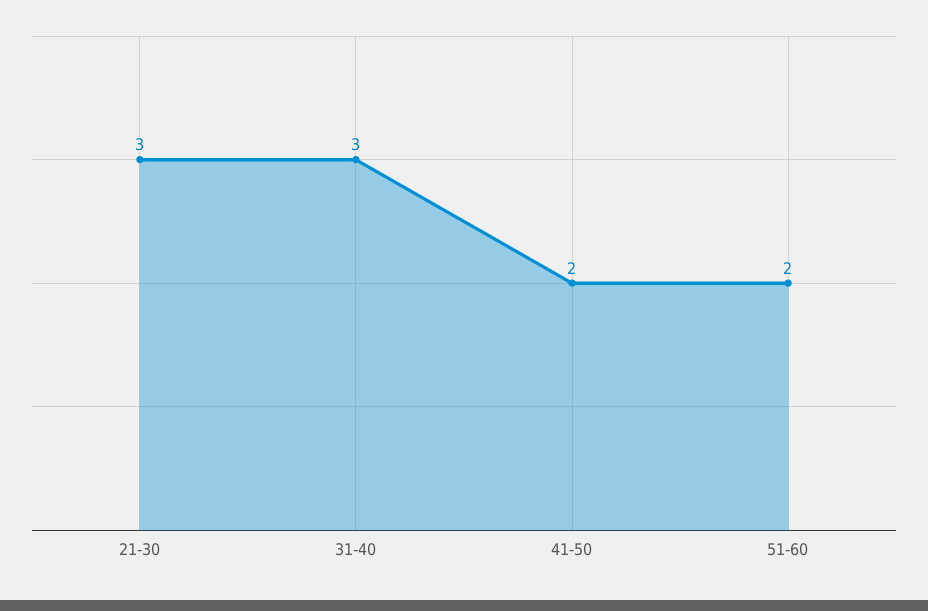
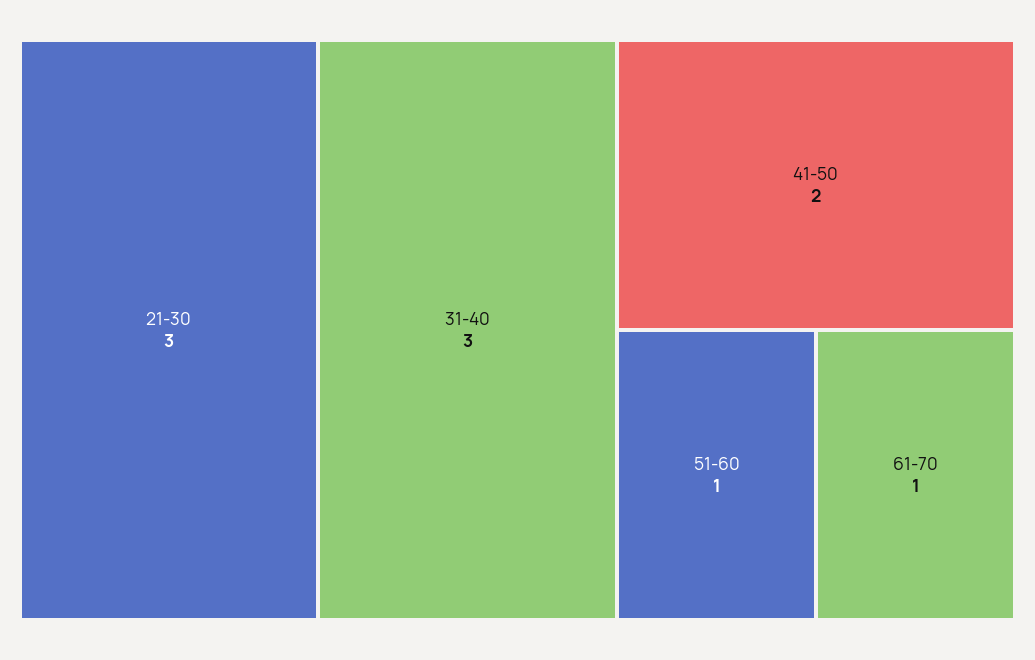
51-60: 2 -> 1
61-70: none -> 1

